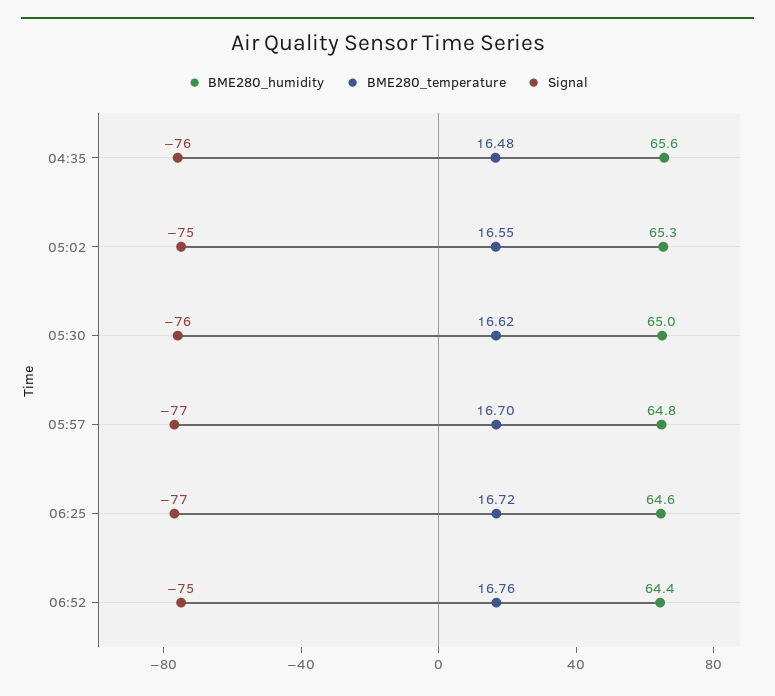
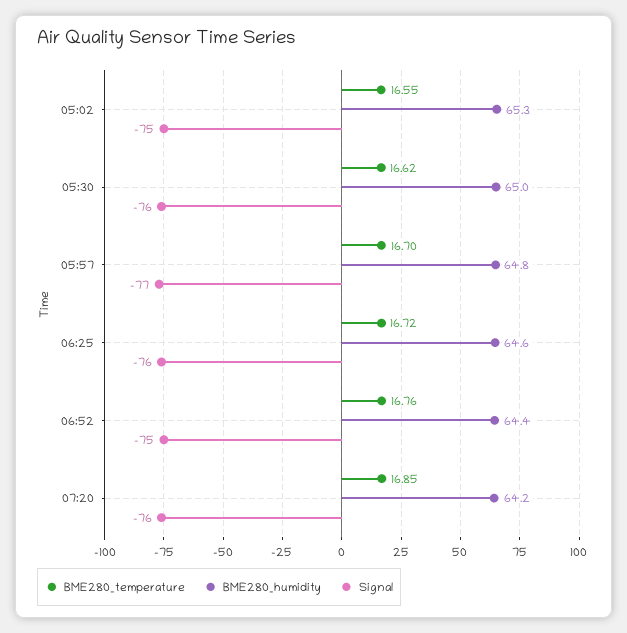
BME280_humidity, 04:35: 65.6 -> none
BME280_temperature, 04:35: 16.48 -> none
Signal, 04:35: -76 -> none
Signal, 06:25: -77 -> -76
BME280_temperature, 07:20: none -> 16.85
BME280_humidity, 07:20: none -> 64.2
Signal, 07:20: none -> -76

